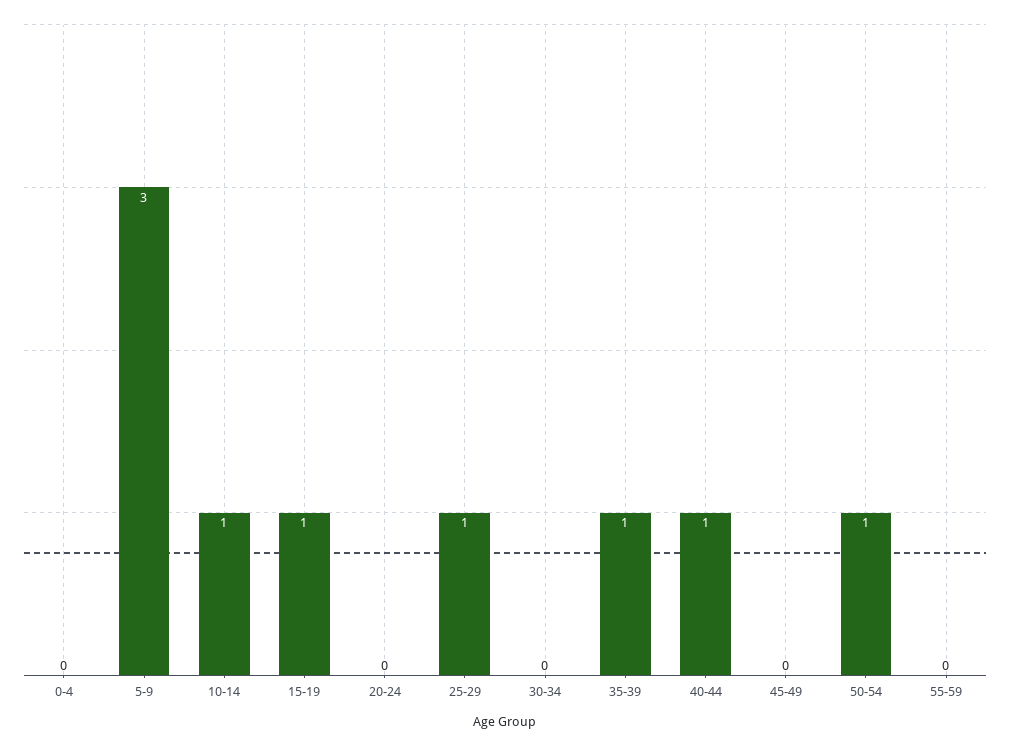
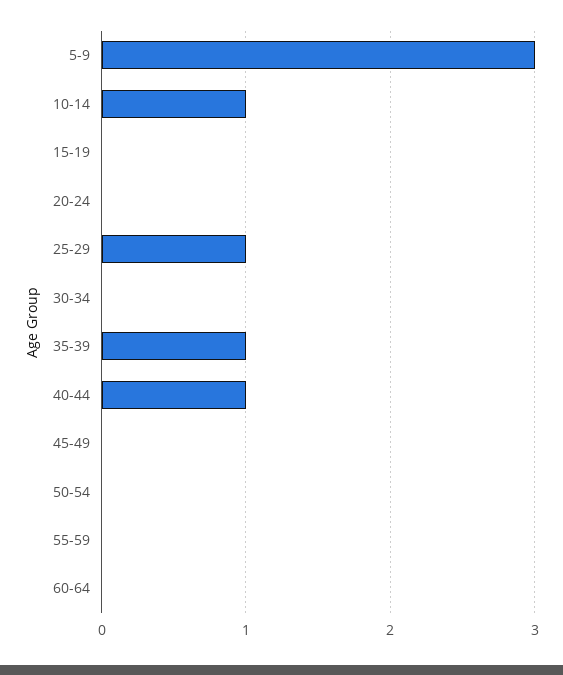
0-4: 0 -> none
15-19: 1 -> 0
50-54: 1 -> 0
60-64: none -> 0

